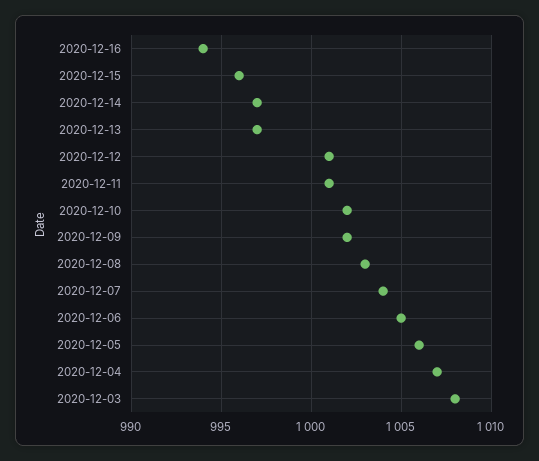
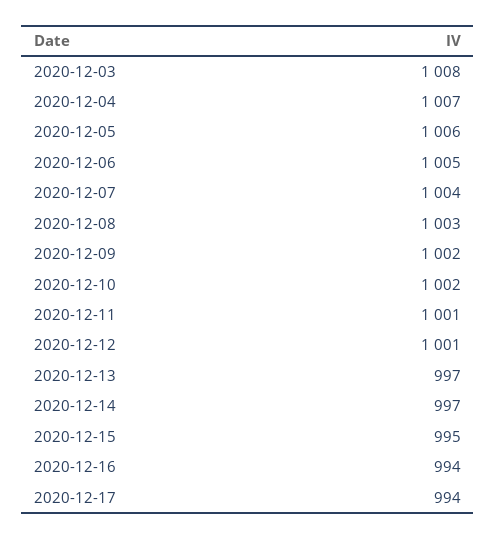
2020-12-15: 996 -> 995
2020-12-17: none -> 994

